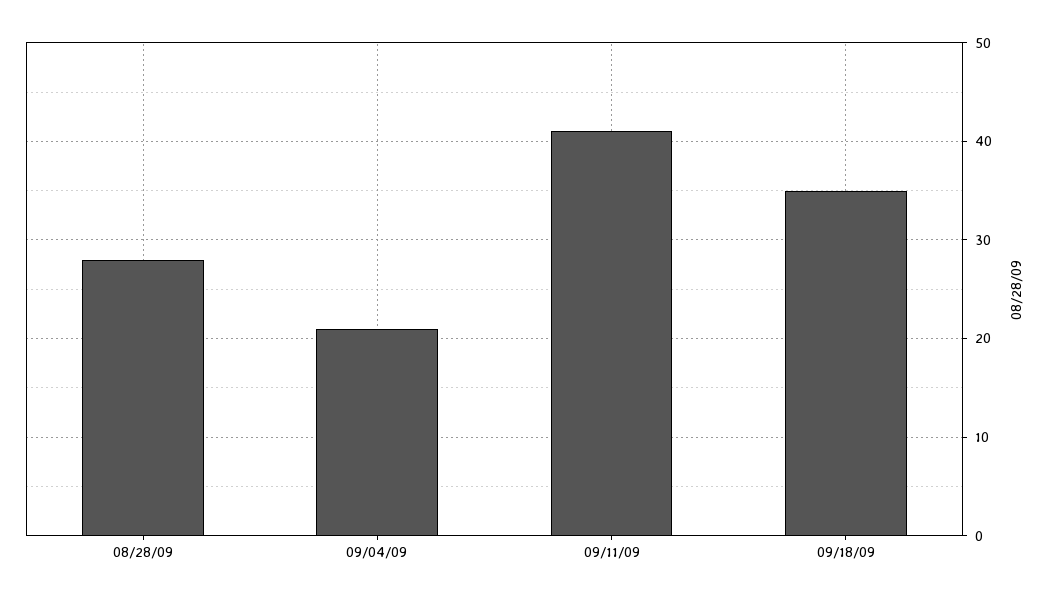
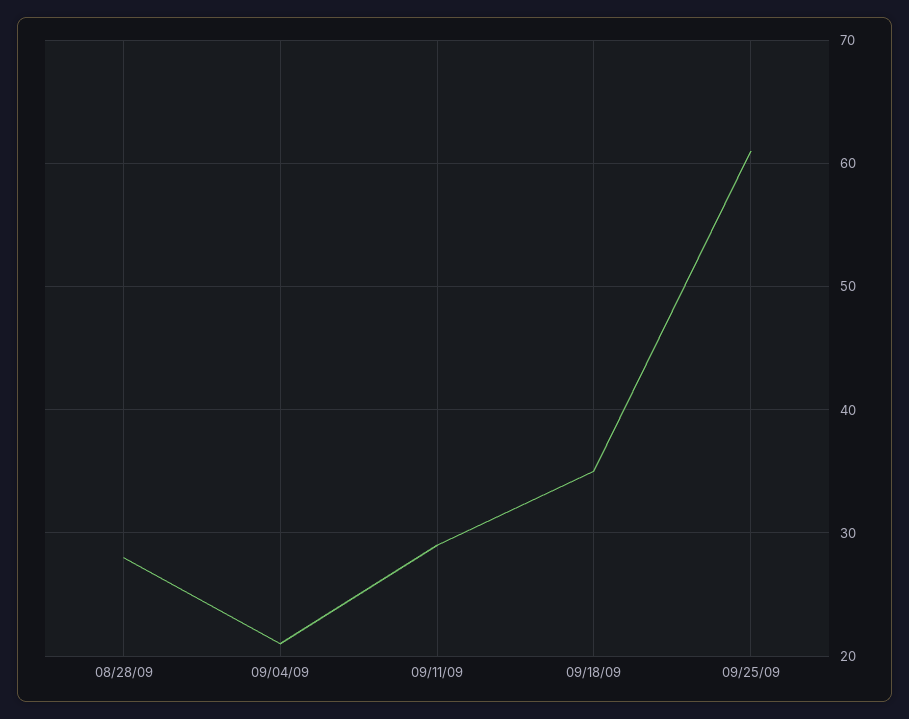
09/11/09: 41 -> 29
09/25/09: none -> 61

